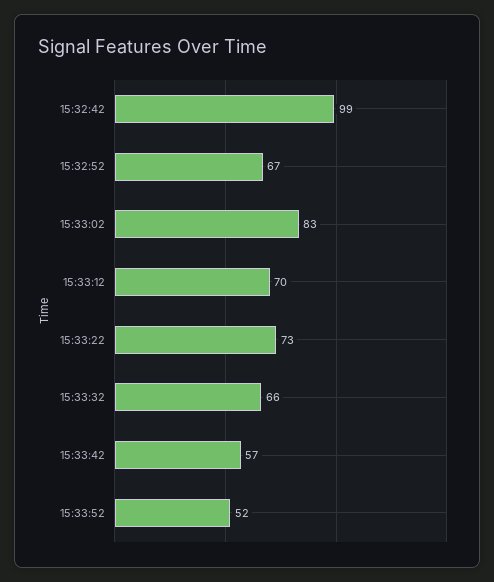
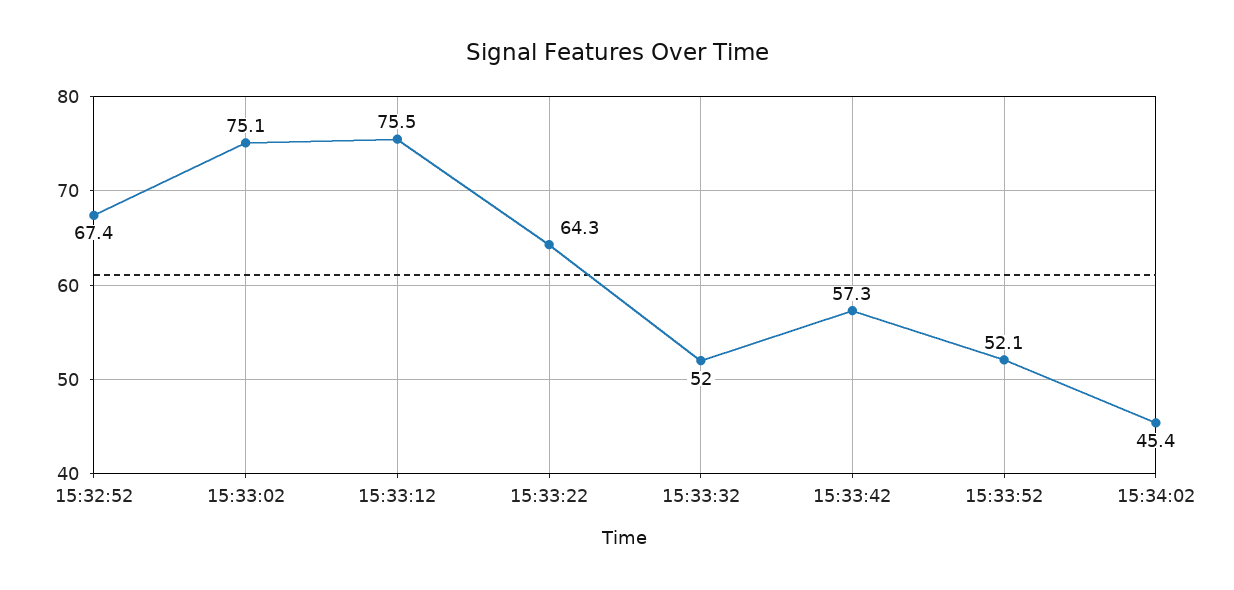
15:32:42: 99 -> none
15:33:02: 83 -> 75.1
15:33:12: 70 -> 75.5
15:33:22: 73 -> 64.3
15:33:32: 66 -> 52
15:34:02: none -> 45.4

